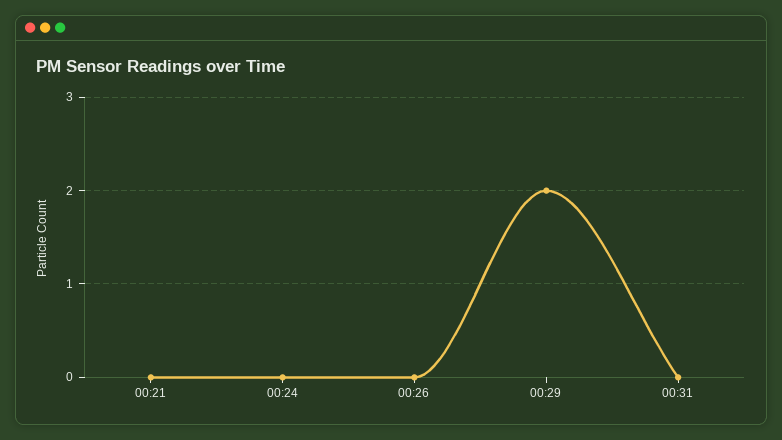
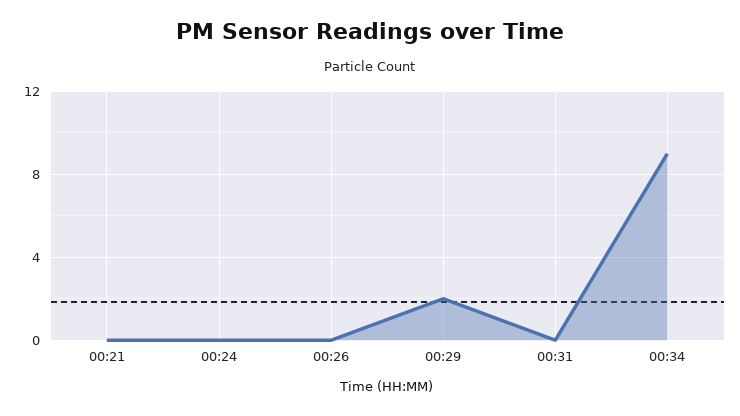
00:34: none -> 9

